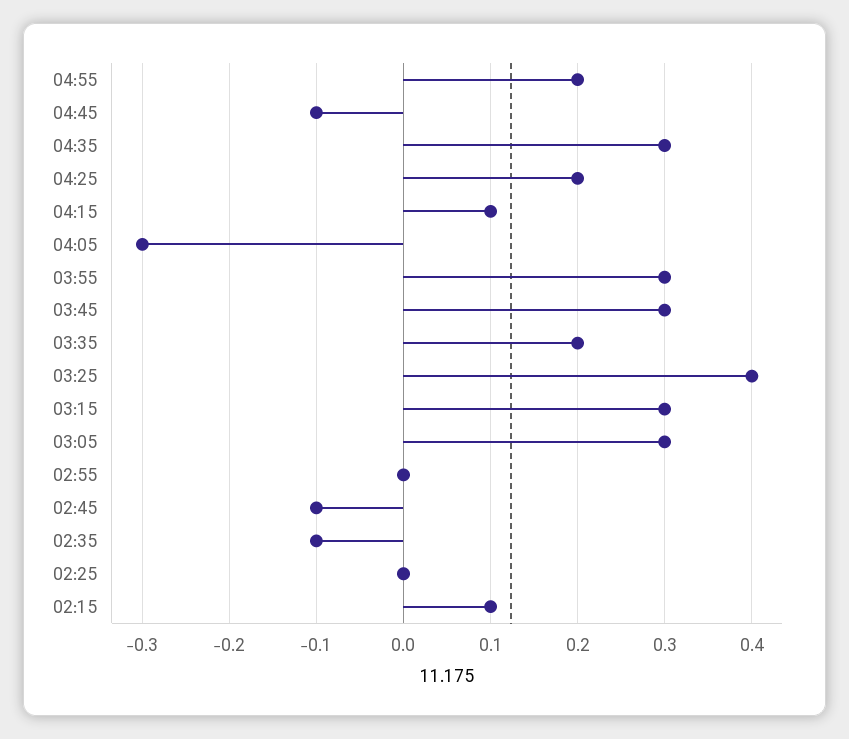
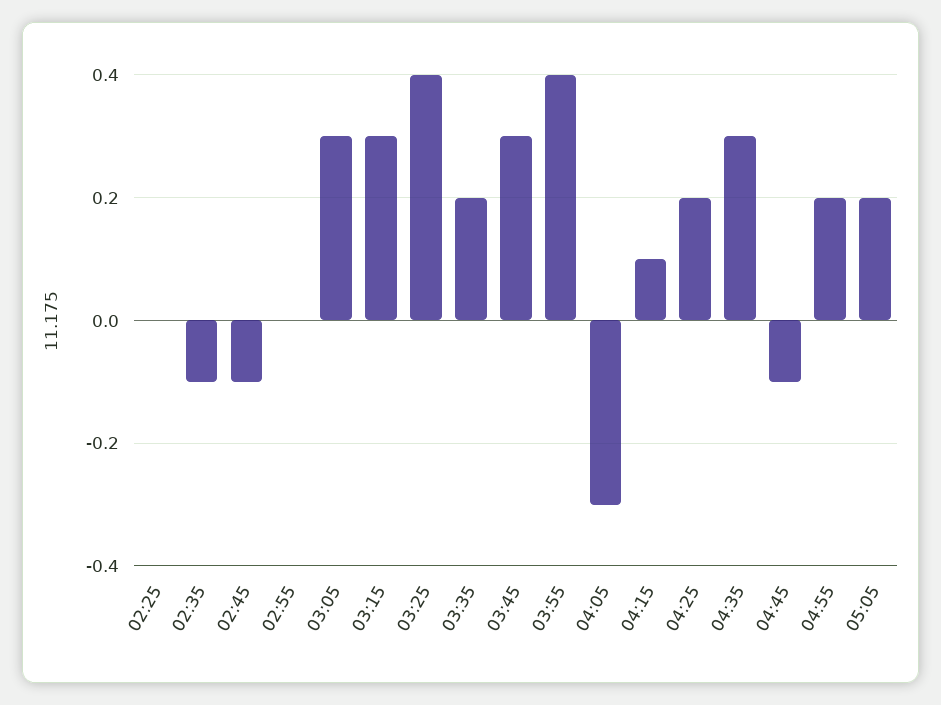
03:55: 0.3 -> 0.4
02:15: 0.1 -> none
05:05: none -> 0.2

